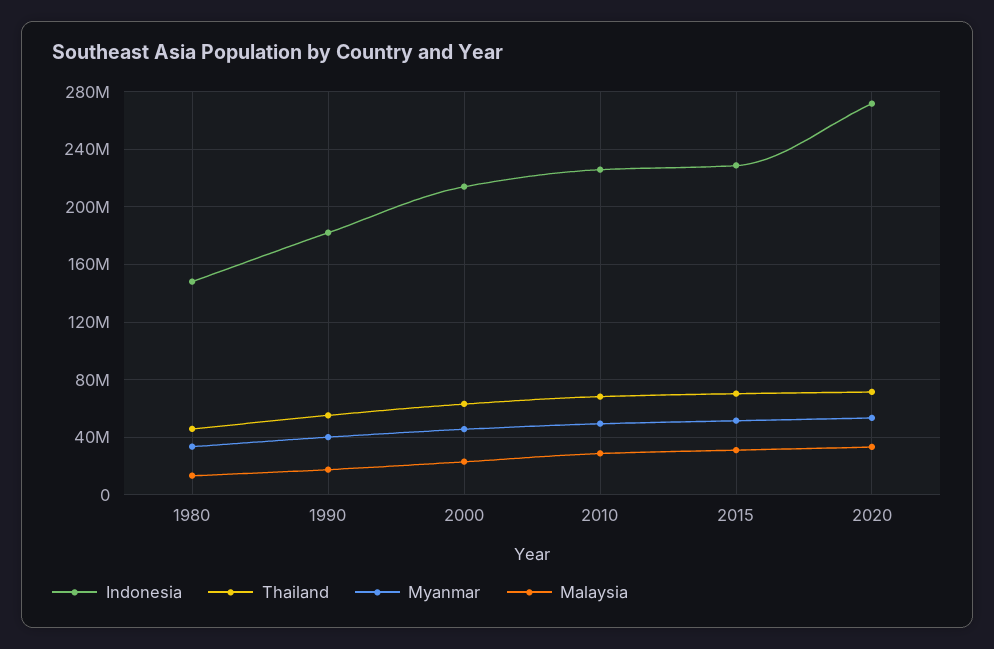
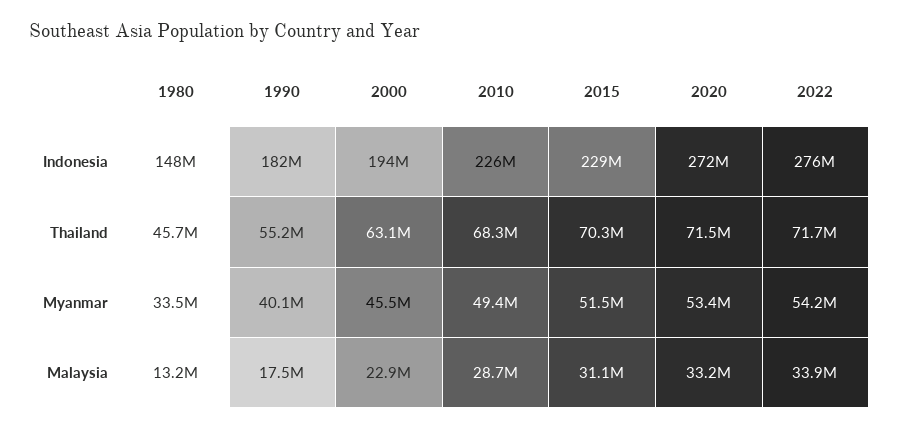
Indonesia, 2000: 215000000 -> 194000000
Indonesia, 2022: none -> 276000000
Thailand, 2022: none -> 71700000
Myanmar, 2022: none -> 54200000
Malaysia, 2022: none -> 33900000

